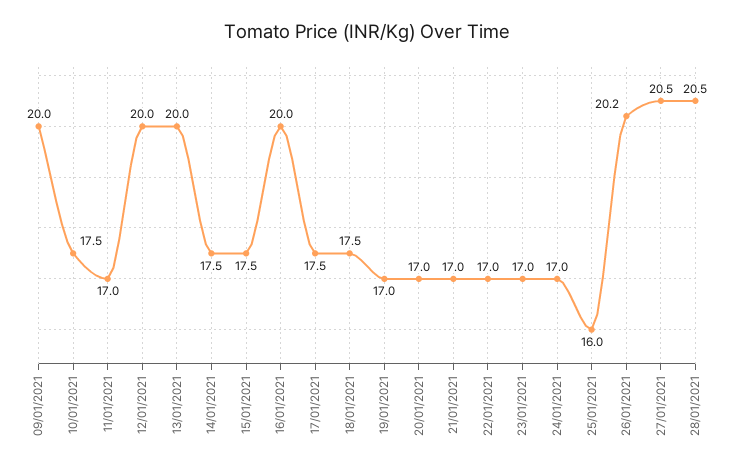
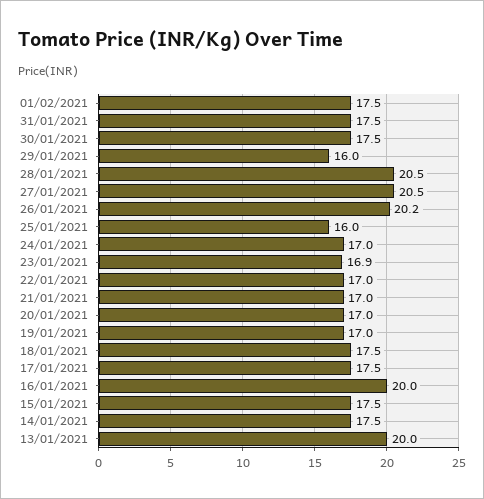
09/01/2021: 20 -> none
10/01/2021: 17.5 -> none
11/01/2021: 17 -> none
12/01/2021: 20 -> none
23/01/2021: 17 -> 16.9
01/02/2021: none -> 17.5
31/01/2021: none -> 17.5
30/01/2021: none -> 17.5
29/01/2021: none -> 16

